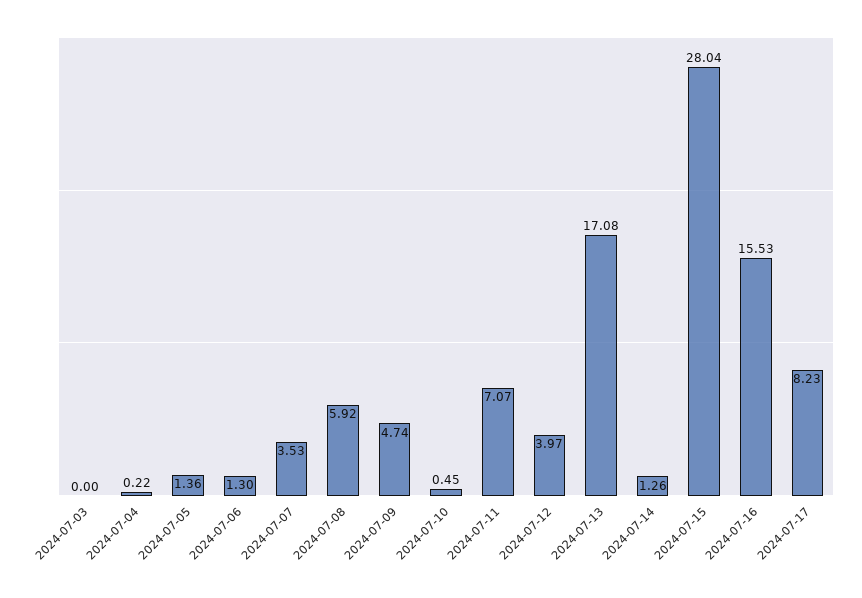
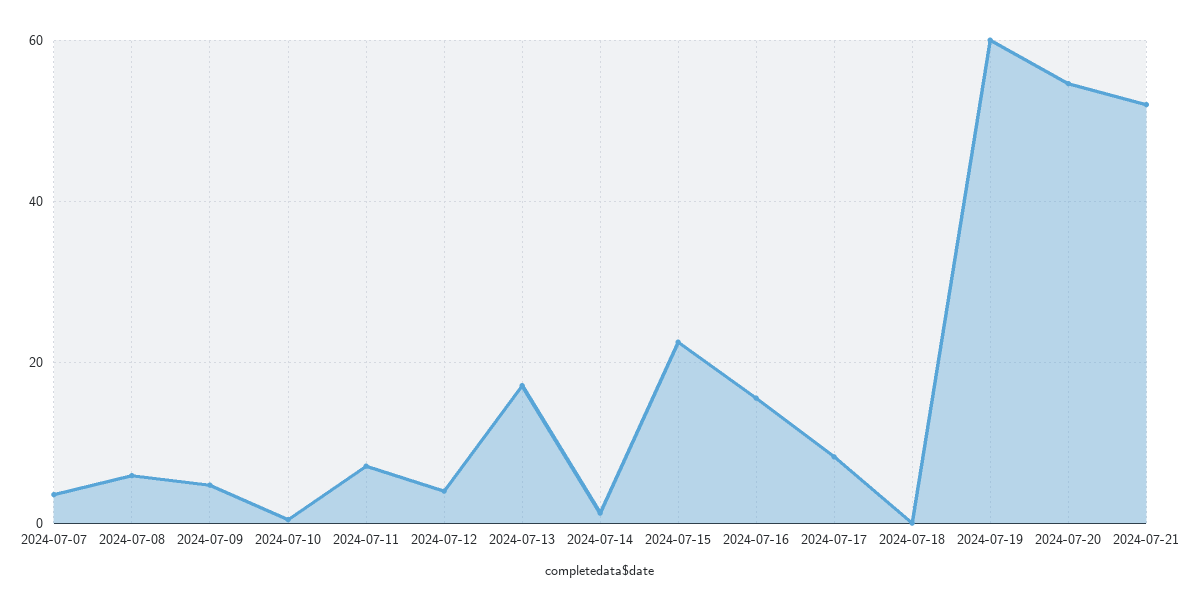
2024-07-03: 0 -> none
2024-07-04: 0.22 -> none
2024-07-05: 1.36 -> none
2024-07-06: 1.3 -> none
2024-07-15: 28.04 -> 22
2024-07-18: none -> 0
2024-07-19: none -> 60
2024-07-20: none -> 54
2024-07-21: none -> 52

